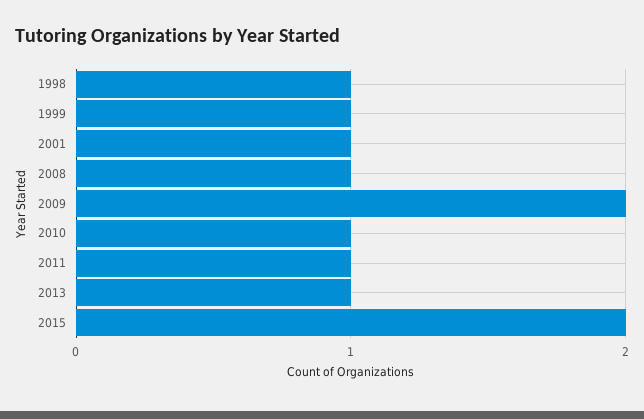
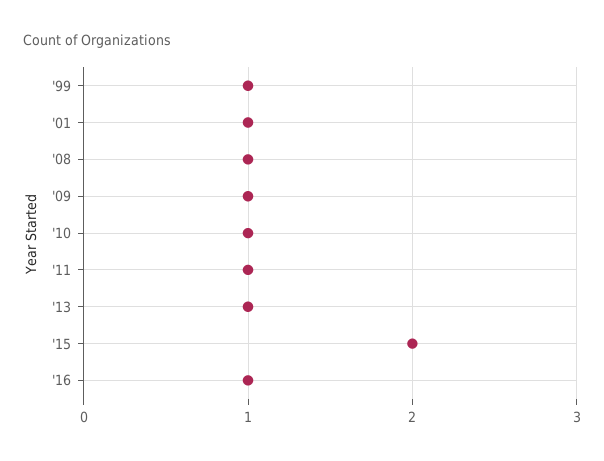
1998: 1 -> none
2009: 2 -> 1
'16: none -> 1

